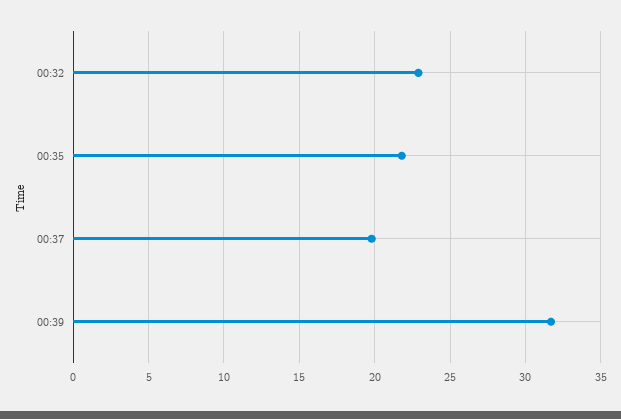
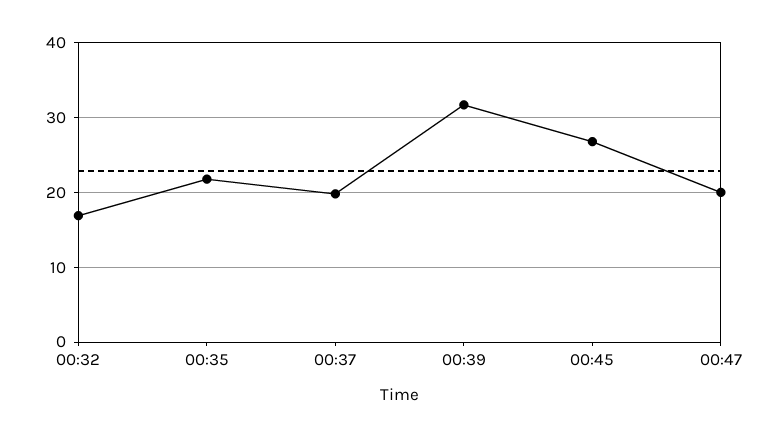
00:32: 23 -> 17
00:45: none -> 27
00:47: none -> 20

